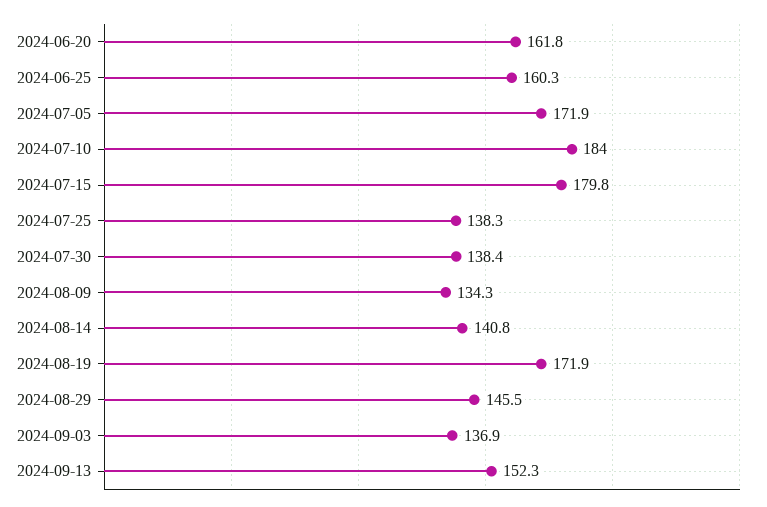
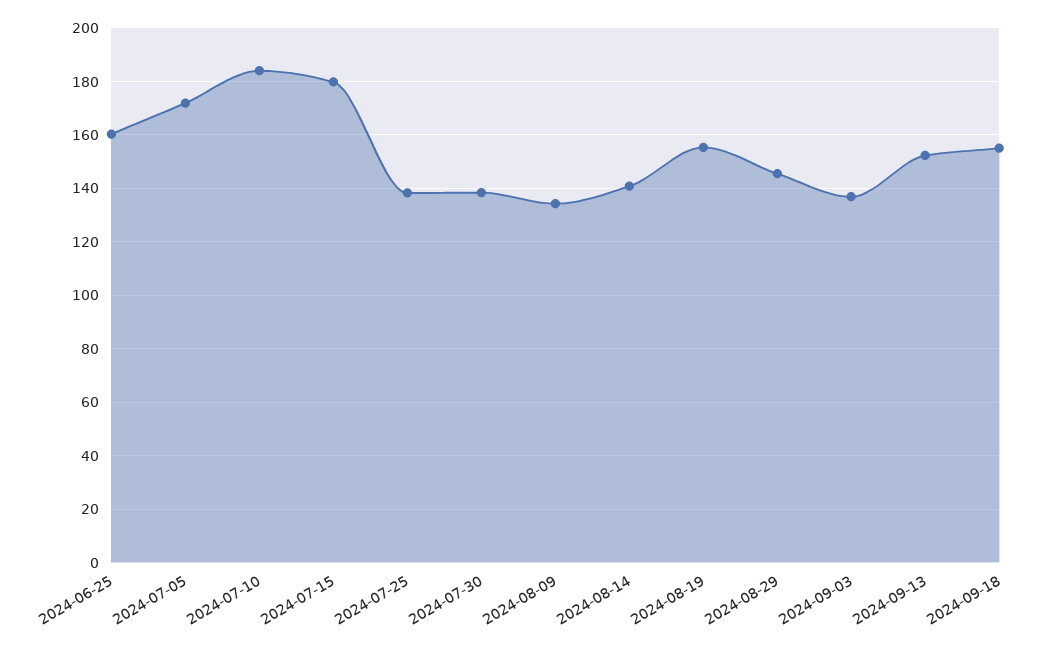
2024-06-20: 161.8 -> none
2024-08-19: 171.9 -> 155
2024-09-18: none -> 155

